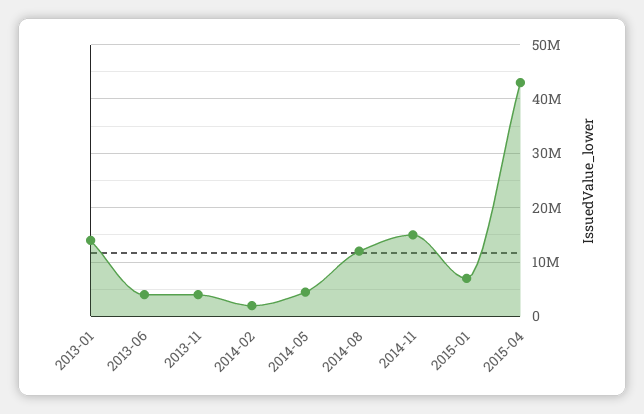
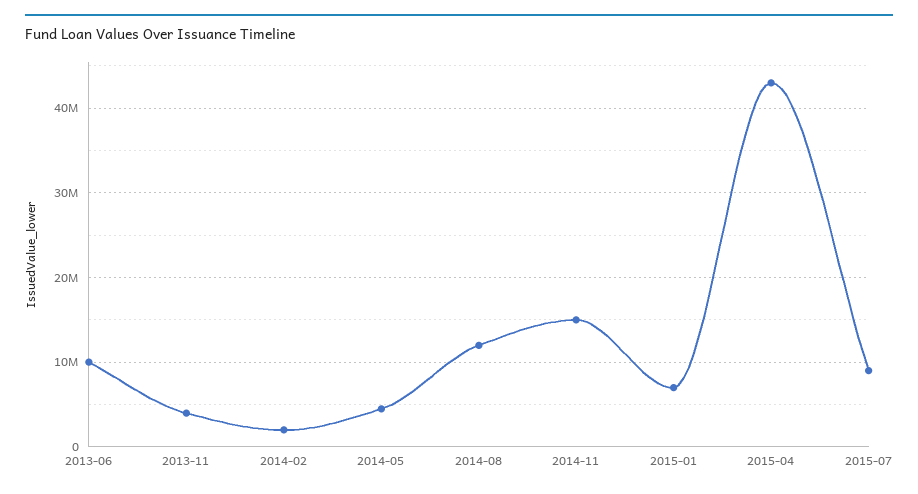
2013-01: 14000000 -> none
2013-06: 4000000 -> 10000000
2015-07: none -> 9000000

